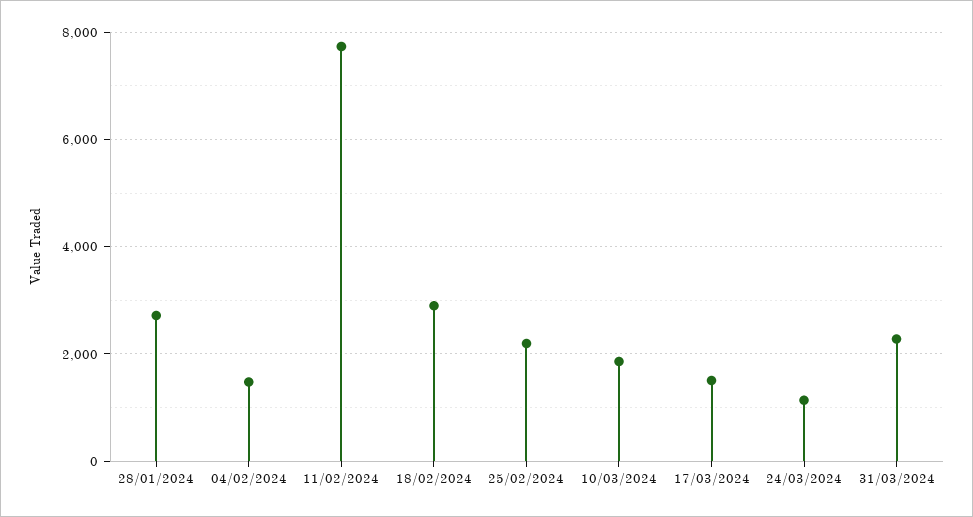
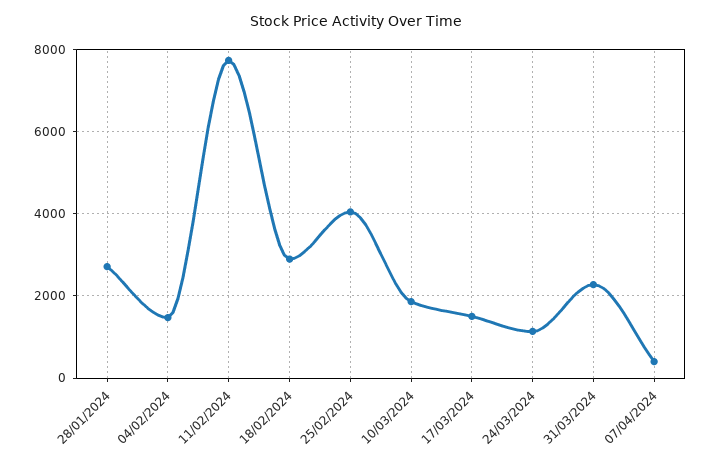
25/02/2024: 2200 -> 4000
07/04/2024: none -> 400

